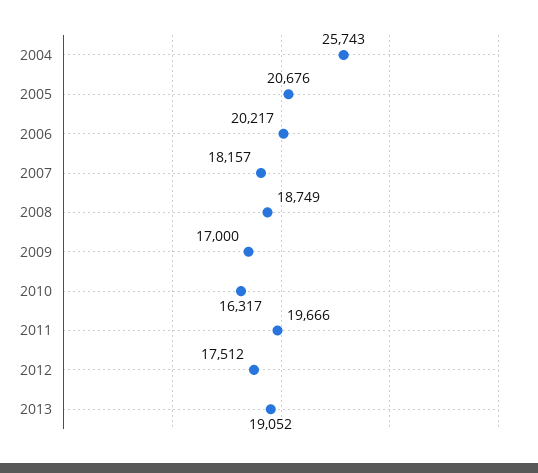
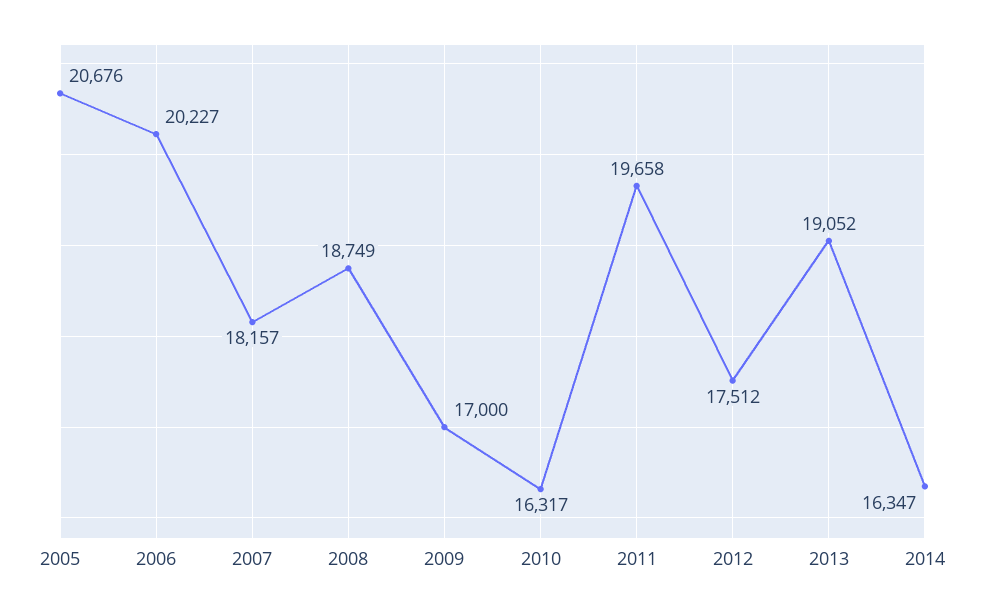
2004: 25743 -> none
2006: 20217 -> 20227
2011: 19666 -> 19658
2014: none -> 16347

